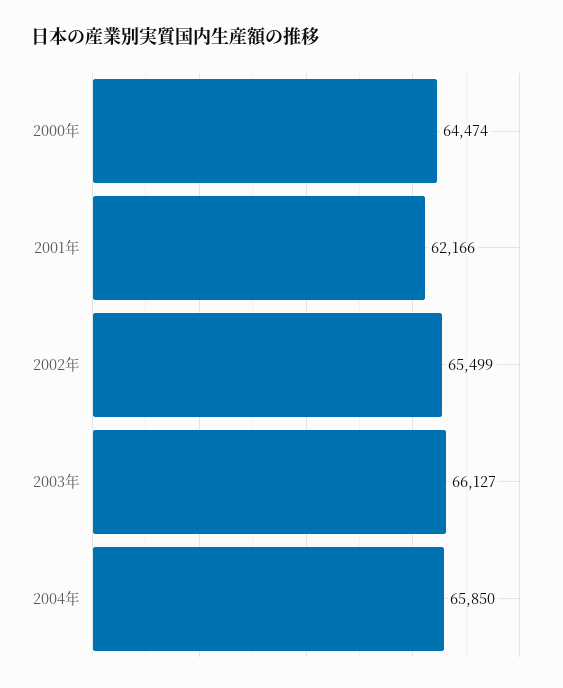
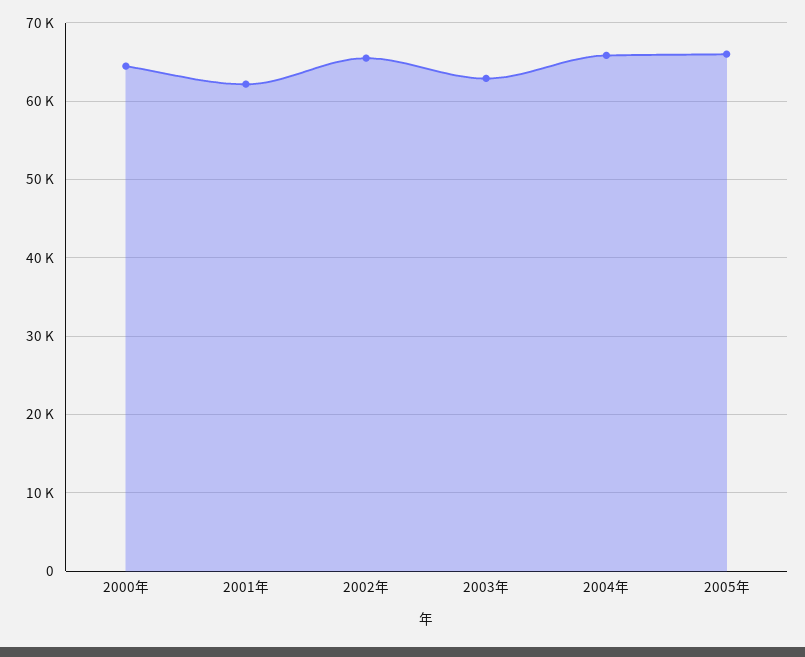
2003年: 66127 -> 63000
2005年: none -> 66000

